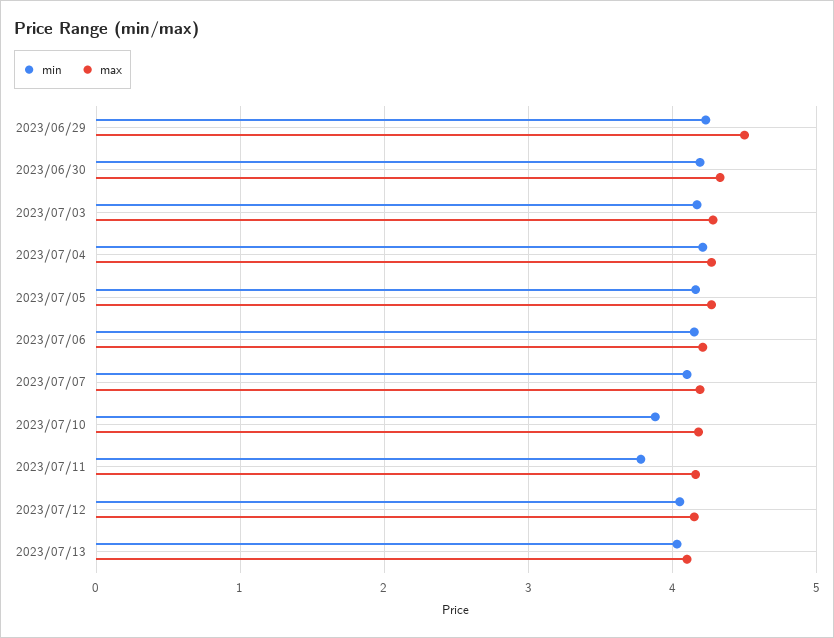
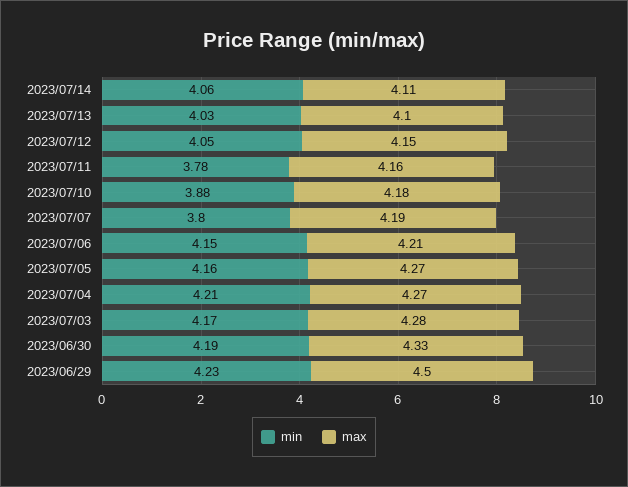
min, 2023/07/07: 4.1 -> 3.8
min, 2023/07/14: none -> 4.06
max, 2023/07/14: none -> 4.11

